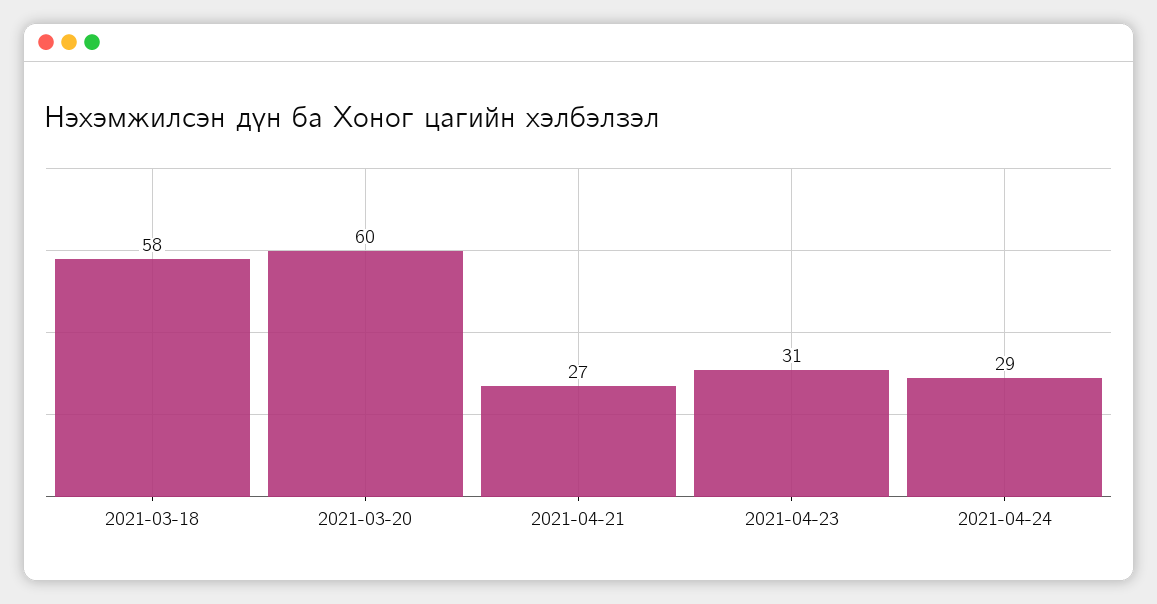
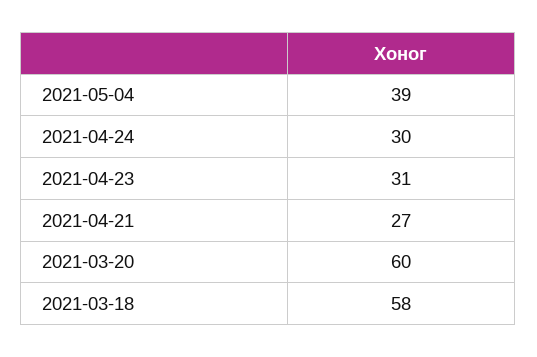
2021-04-24: 29 -> 30
2021-05-04: none -> 39

